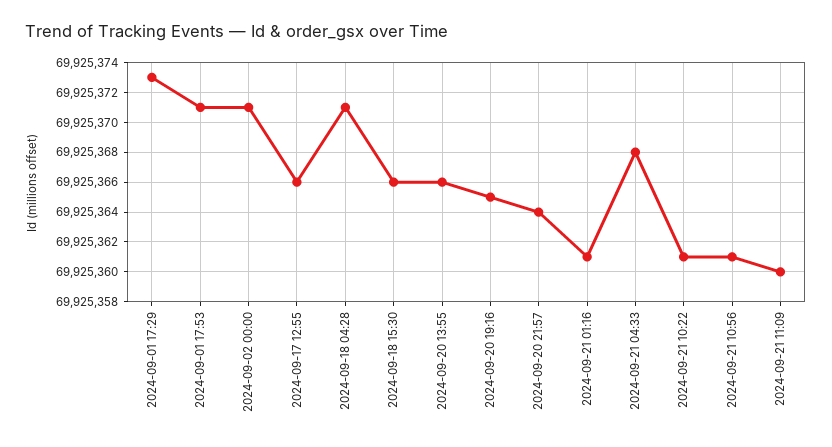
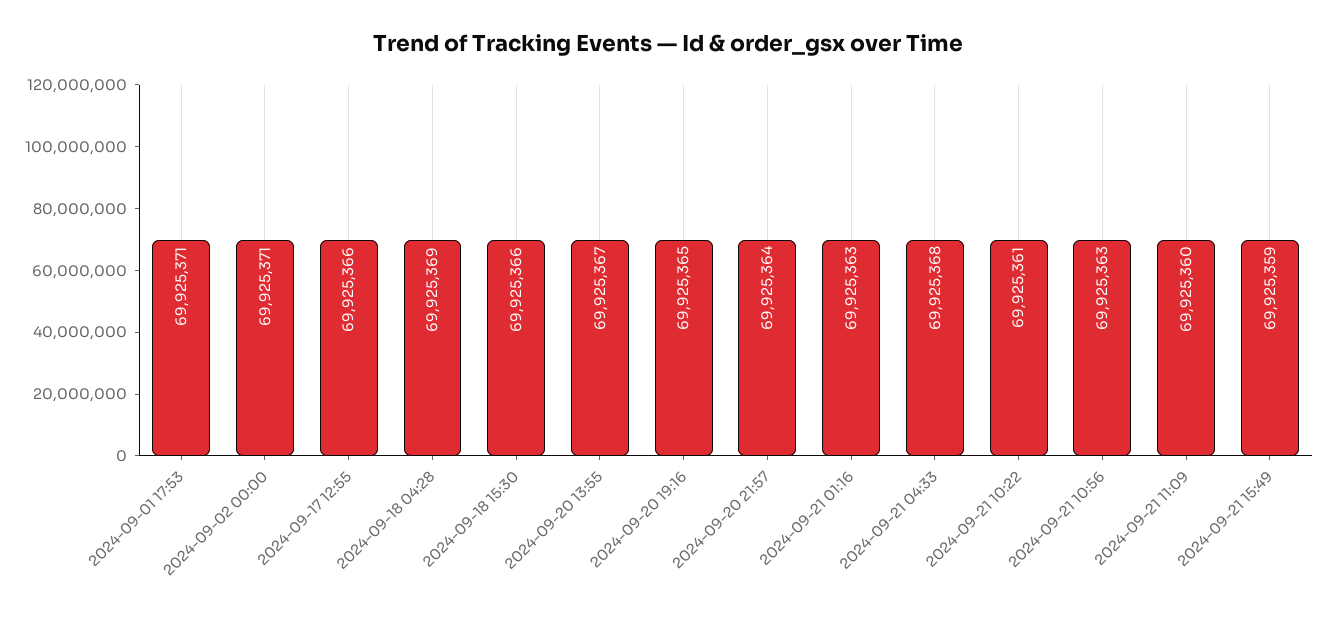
2024-09-01 17:29: 69925373 -> none
2024-09-18 04:28: 69925371 -> 69925369
2024-09-20 13:55: 69925366 -> 69925367
2024-09-21 01:16: 69925361 -> 69925363
2024-09-21 10:56: 69925361 -> 69925363
2024-09-21 15:49: none -> 69925359

